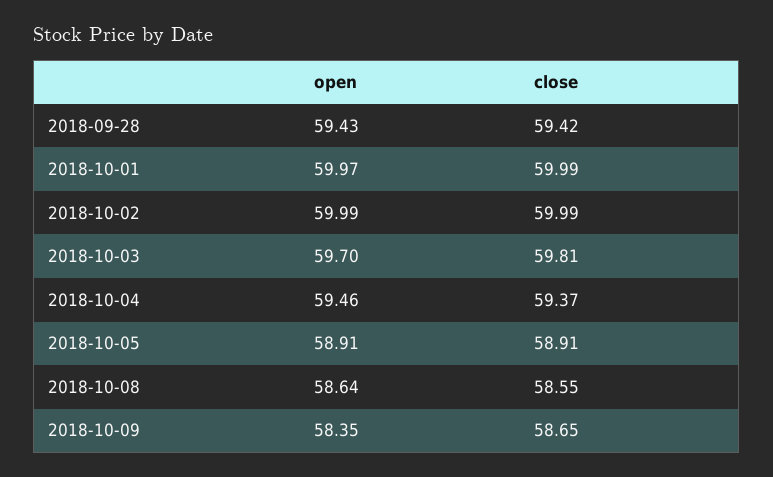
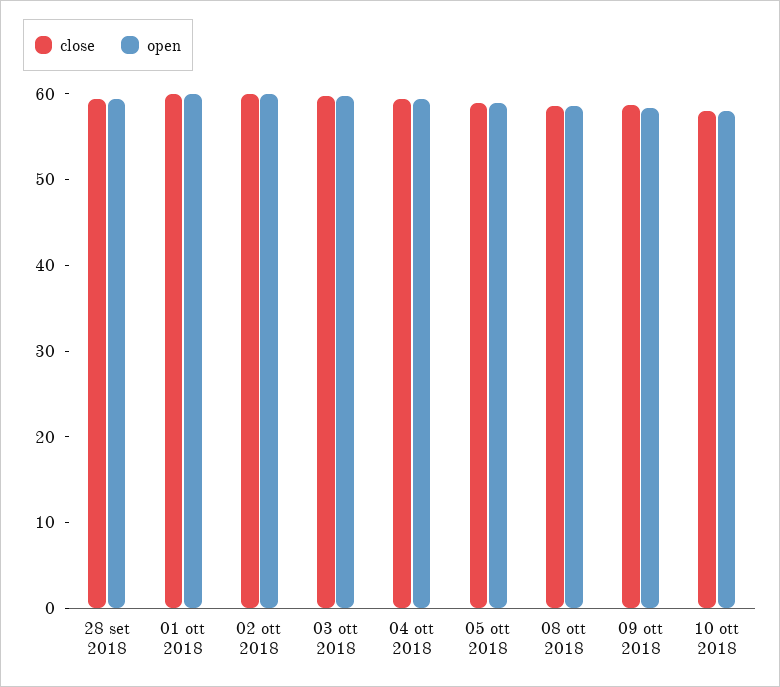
close, 10 ott 2018: none -> 58
open, 10 ott 2018: none -> 58

